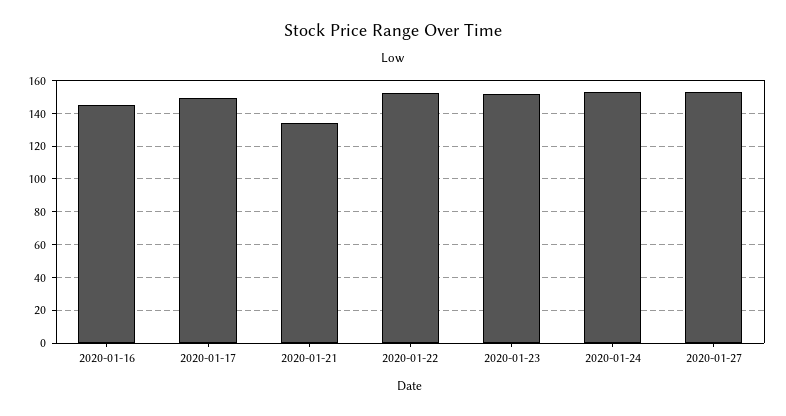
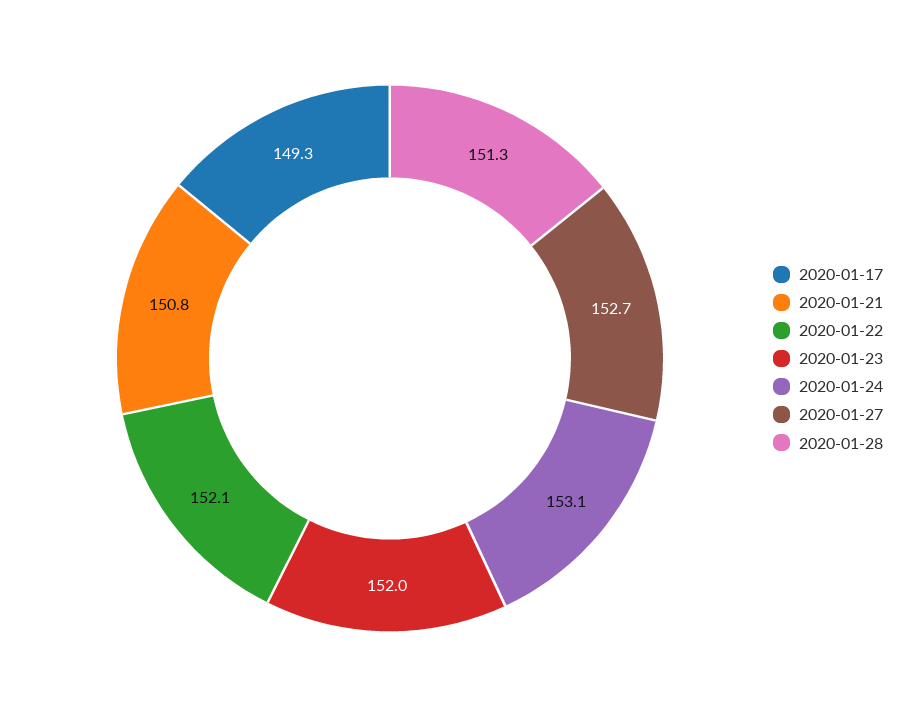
2020-01-16: 145 -> none
2020-01-21: 135 -> 150.8
2020-01-28: none -> 151.3

